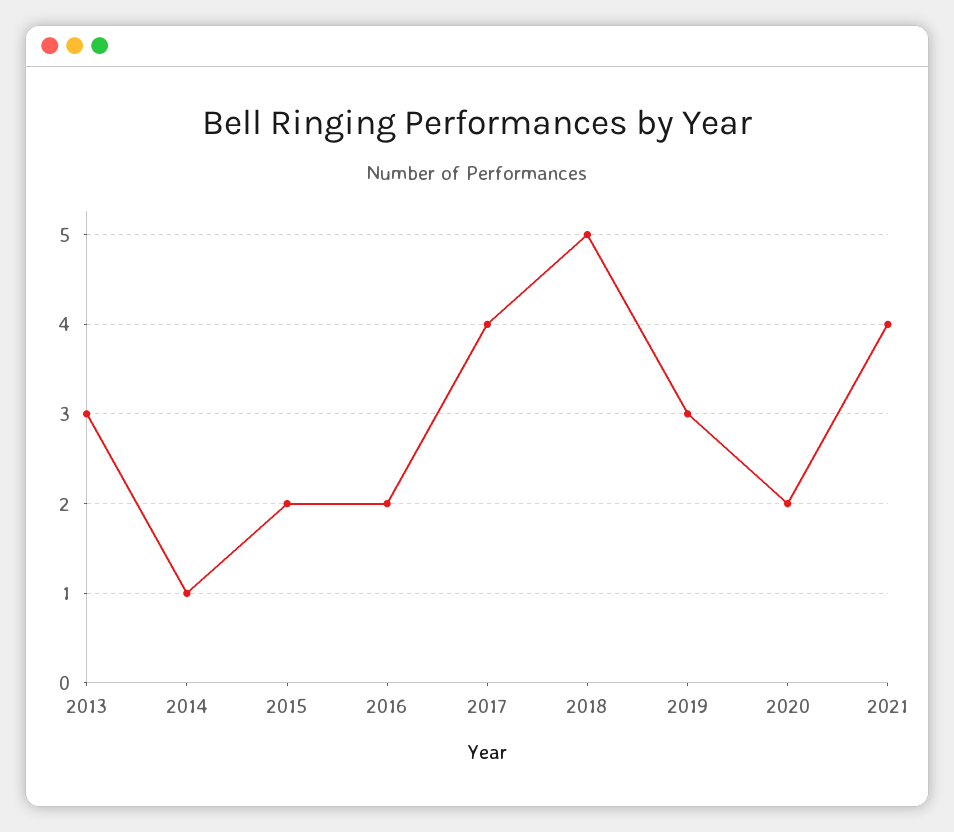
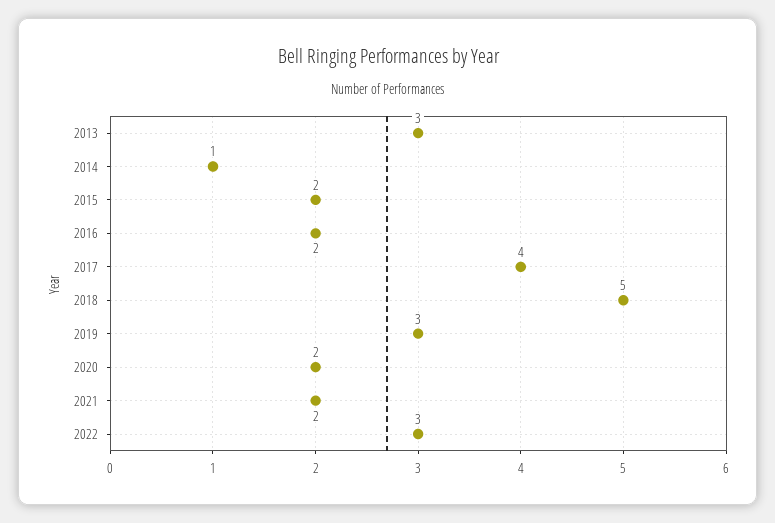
2021: 4 -> 2
2022: none -> 3

